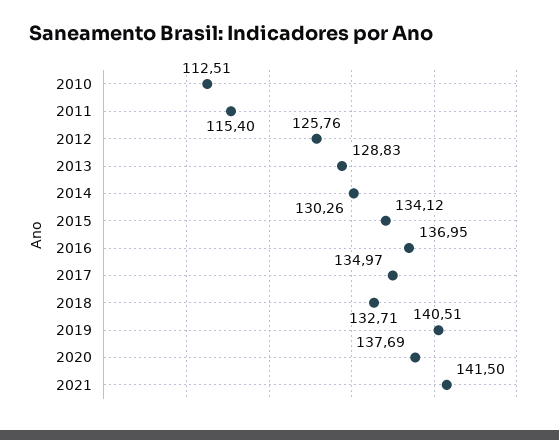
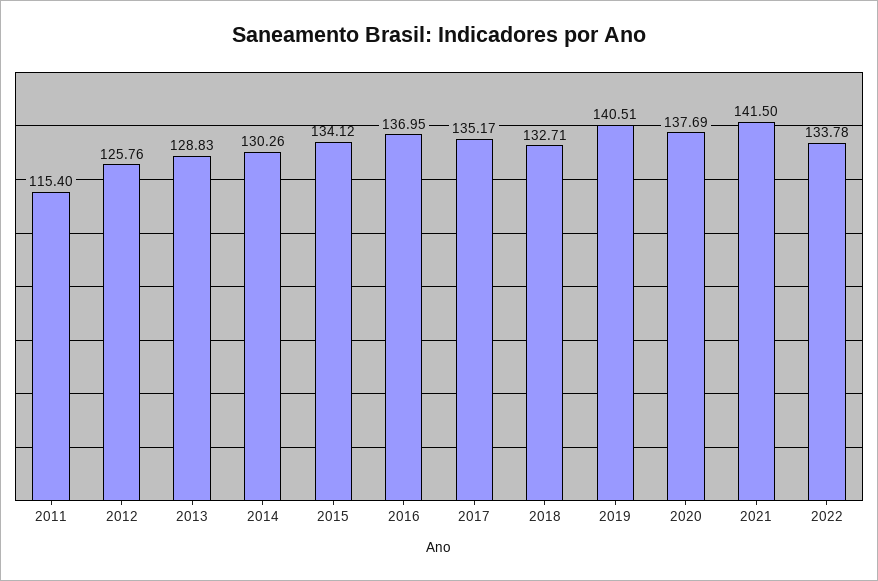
2010: 112.51 -> none
2017: 134.97 -> 135.17
2022: none -> 133.78

